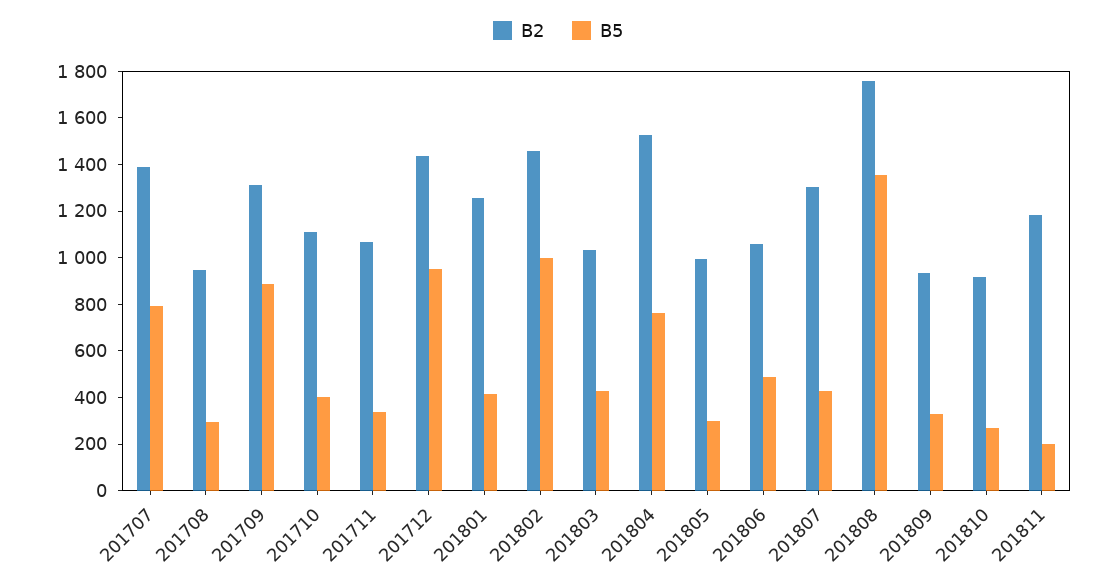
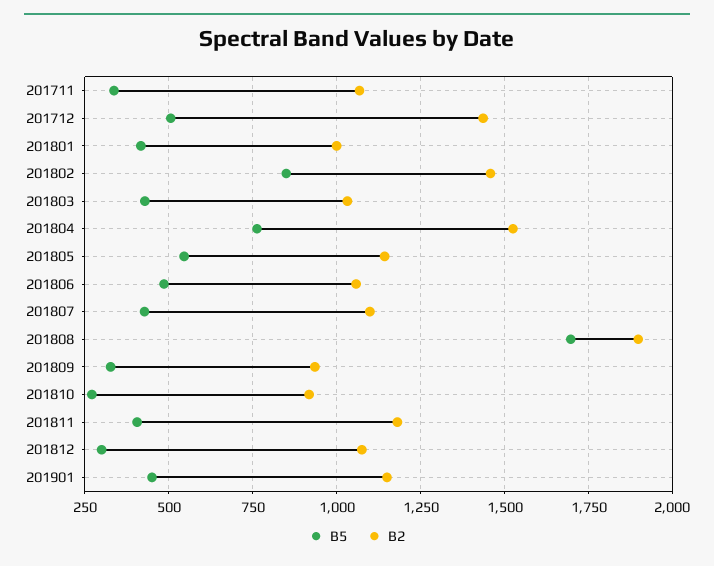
B2, 201707: 1400 -> none
B5, 201707: 800 -> none
B2, 201708: 950 -> none
B5, 201708: 300 -> none
B2, 201709: 1300 -> none
B5, 201709: 900 -> none
B2, 201710: 1100 -> none
B5, 201710: 400 -> none
B5, 201712: 950 -> 500
B2, 201801: 1250 -> 1000
B5, 201802: 1000 -> 850
B2, 201805: 1000 -> 1150
B5, 201805: 300 -> 550
B2, 201807: 1300 -> 1100
B2, 201808: 1750 -> 1900
B5, 201808: 1350 -> 1700
B5, 201811: 200 -> 400
B5, 201812: none -> 300
B2, 201812: none -> 1075
B5, 201901: none -> 450
B2, 201901: none -> 1150

